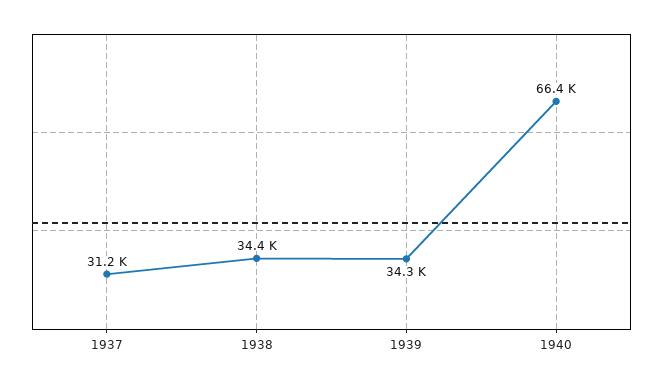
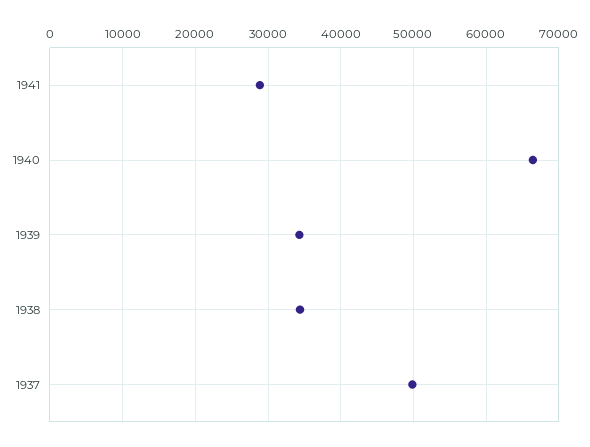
1937: 31200 -> 50000
1941: none -> 29000

